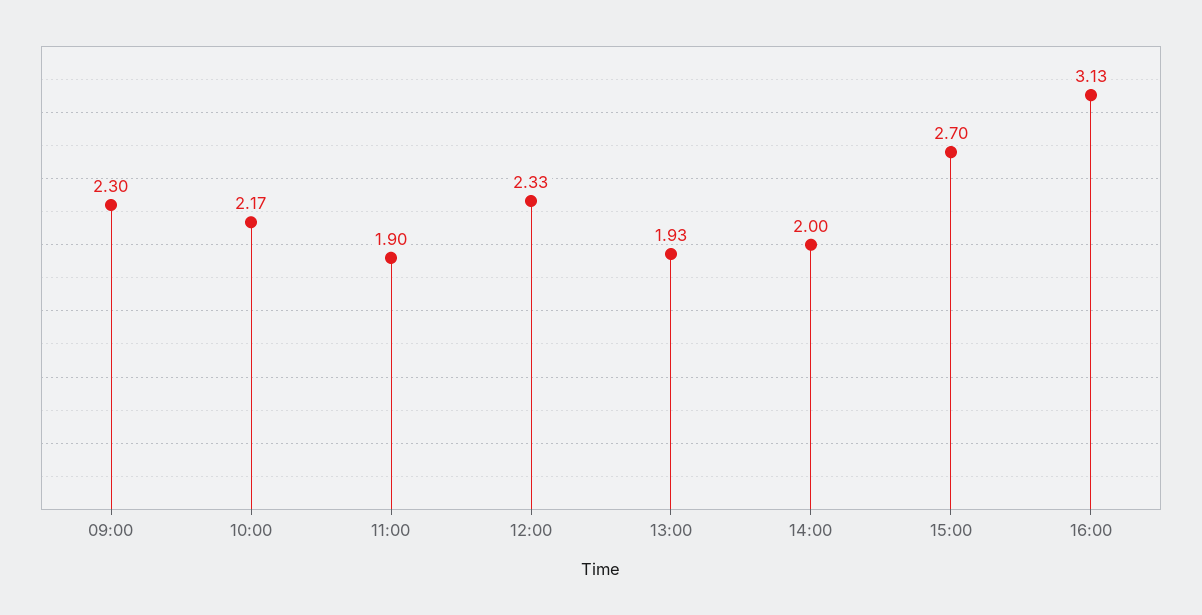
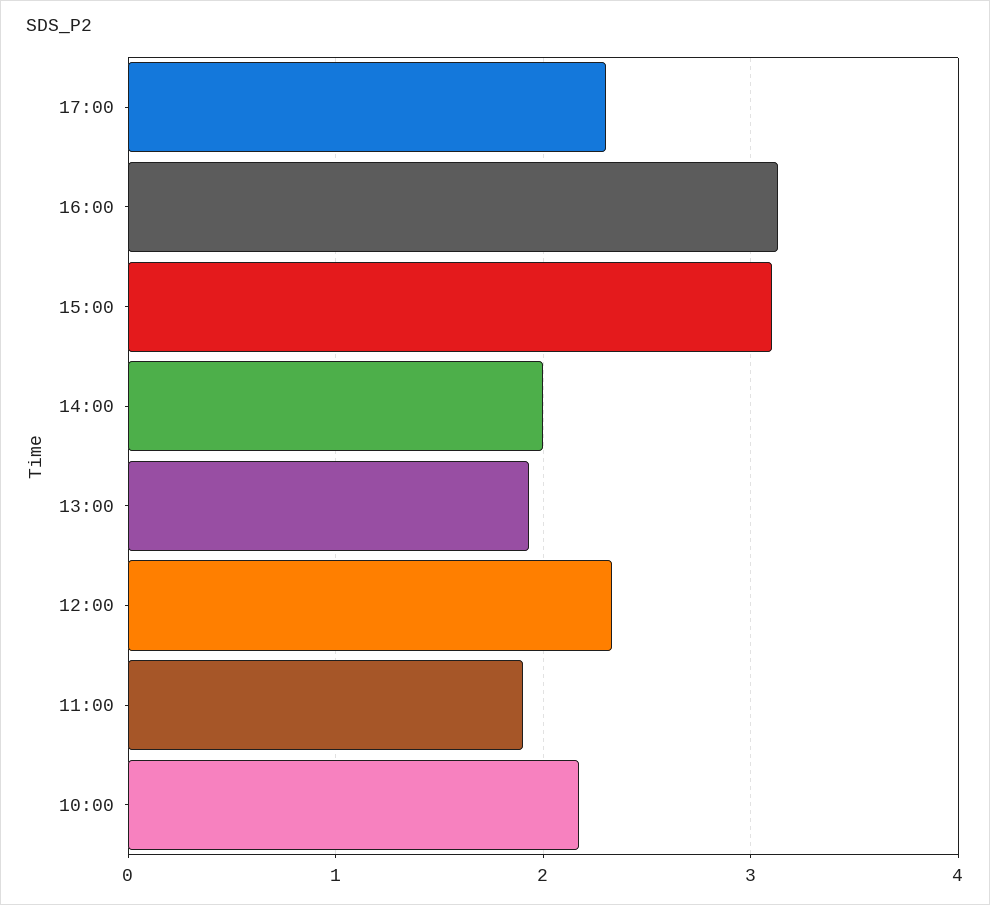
09:00: 2.3 -> none
15:00: 2.7 -> 3.1
17:00: none -> 2.3

